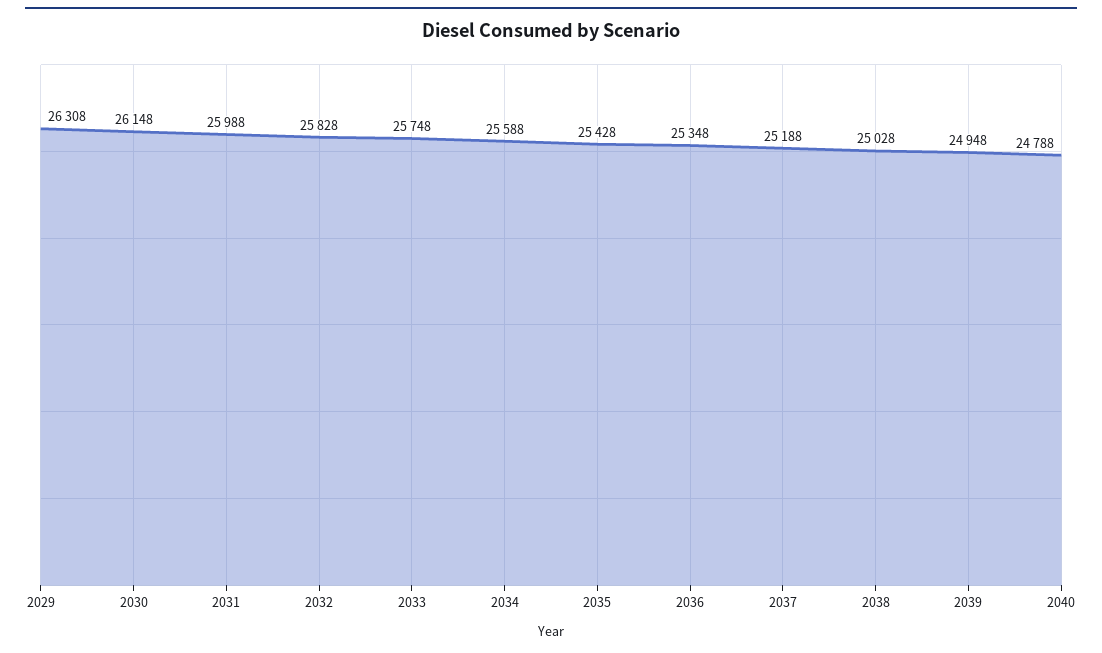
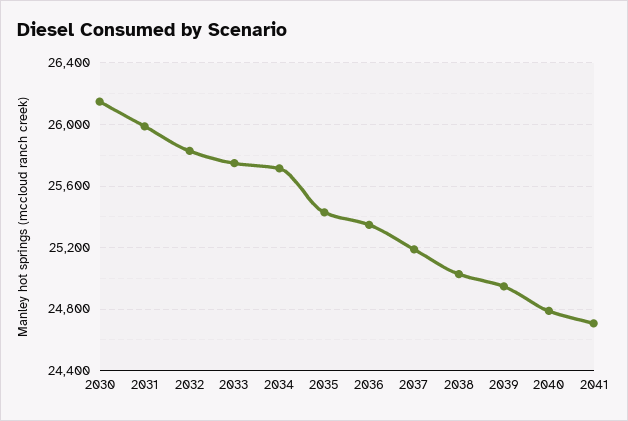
2029: 26308 -> none
2034: 25588 -> 25700
2041: none -> 24700

